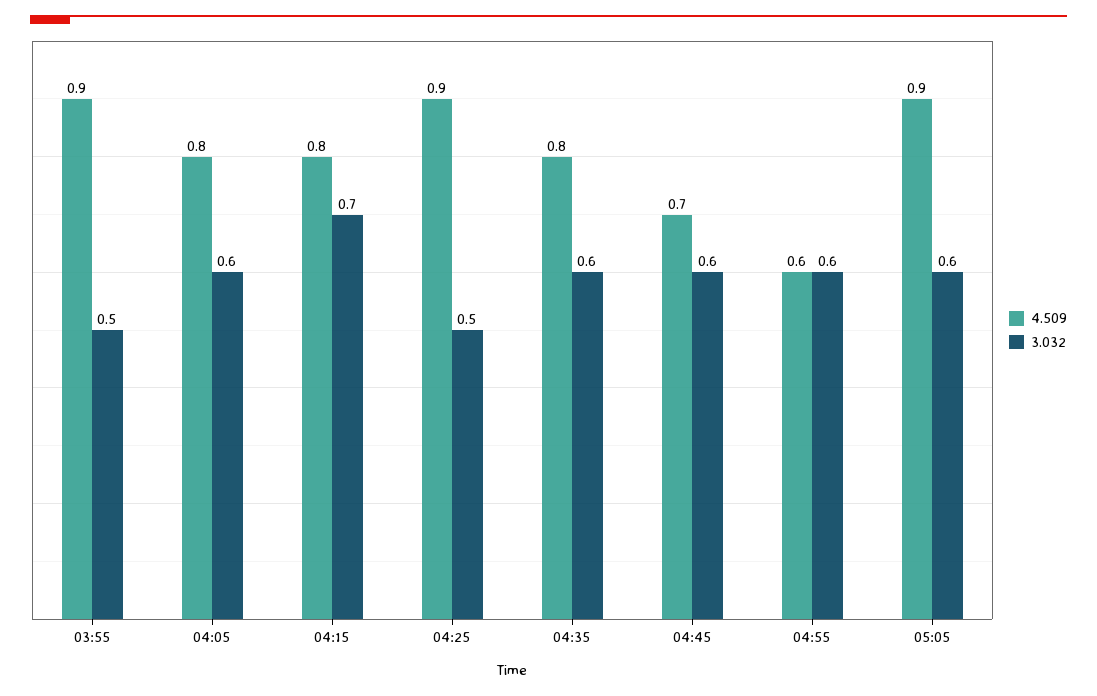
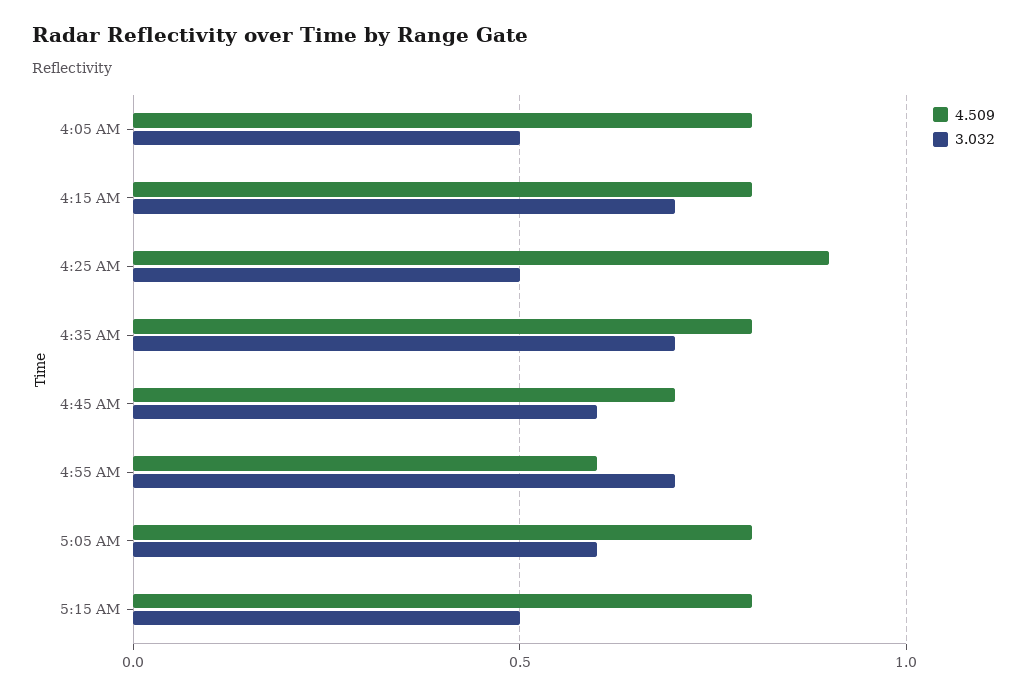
4.509, 03:55: 0.9 -> none
3.032, 03:55: 0.5 -> none
3.032, 04:05: 0.6 -> 0.5
3.032, 04:35: 0.6 -> 0.7
3.032, 04:55: 0.6 -> 0.7
4.509, 05:05: 0.9 -> 0.8
4.509, 5:15 AM: none -> 0.8
3.032, 5:15 AM: none -> 0.5

